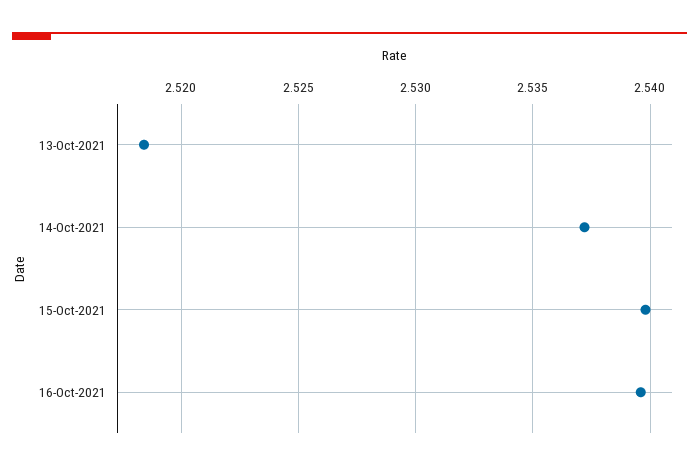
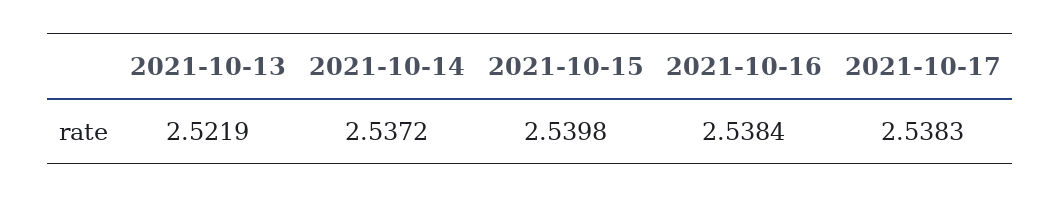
13-Oct-2021: 2.5185 -> 2.5219
16-Oct-2021: 2.5395 -> 2.5384
2021-10-17: none -> 2.5383

